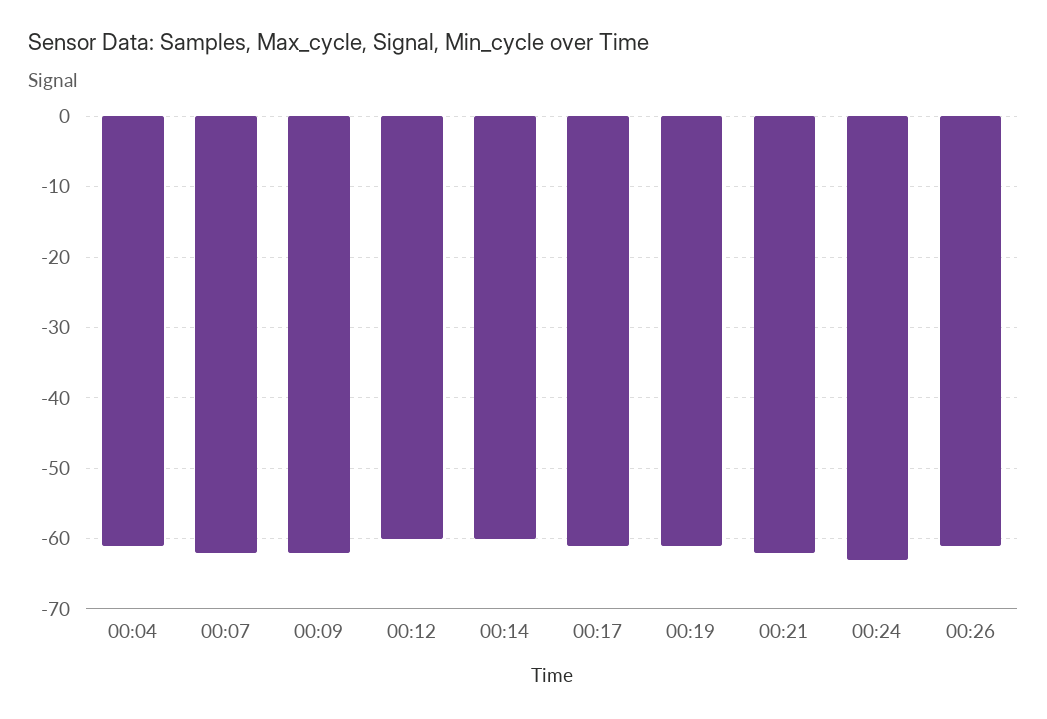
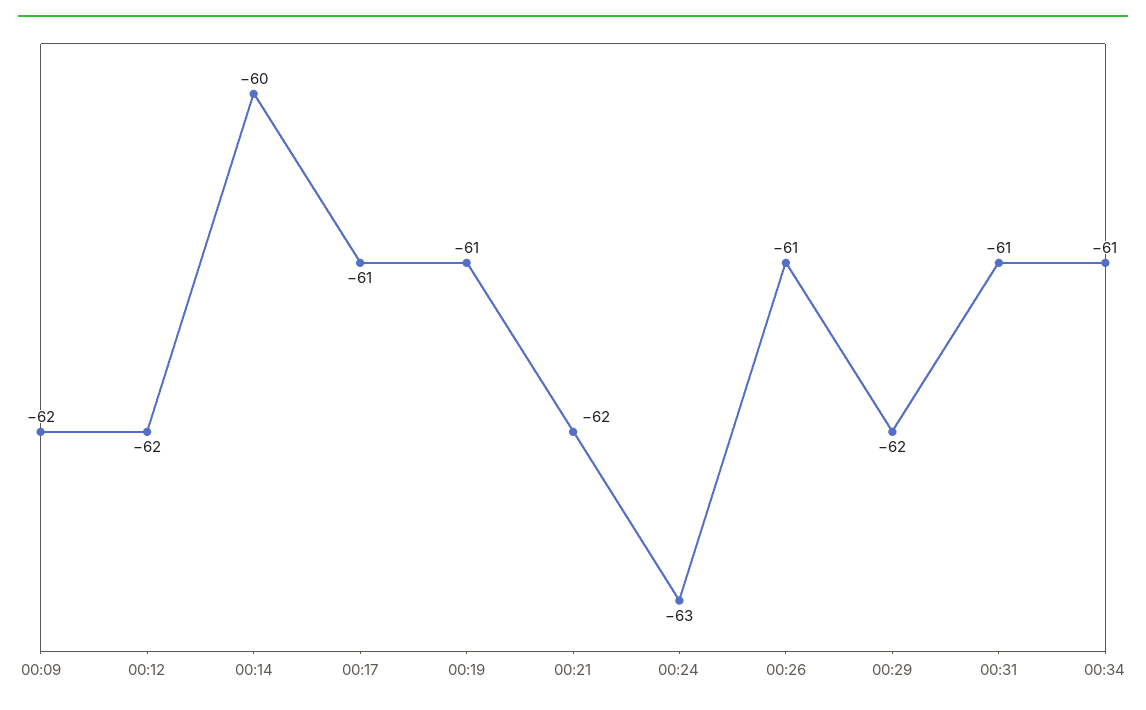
00:04: -61 -> none
00:07: -62 -> none
00:12: -60 -> -62
00:29: none -> -62
00:31: none -> -61
00:34: none -> -61

